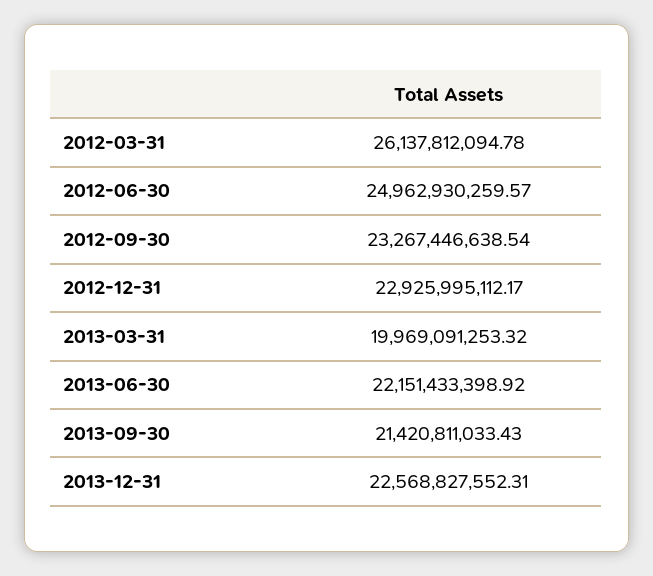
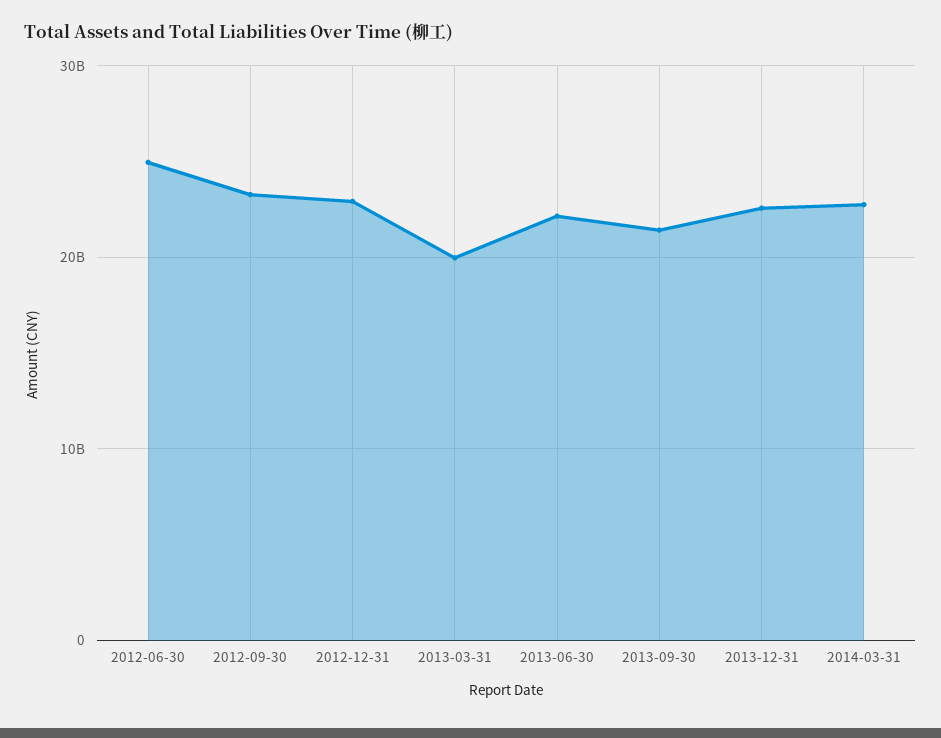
2012-03-31: 26137812094.78 -> none
2014-03-31: none -> 23000000000

